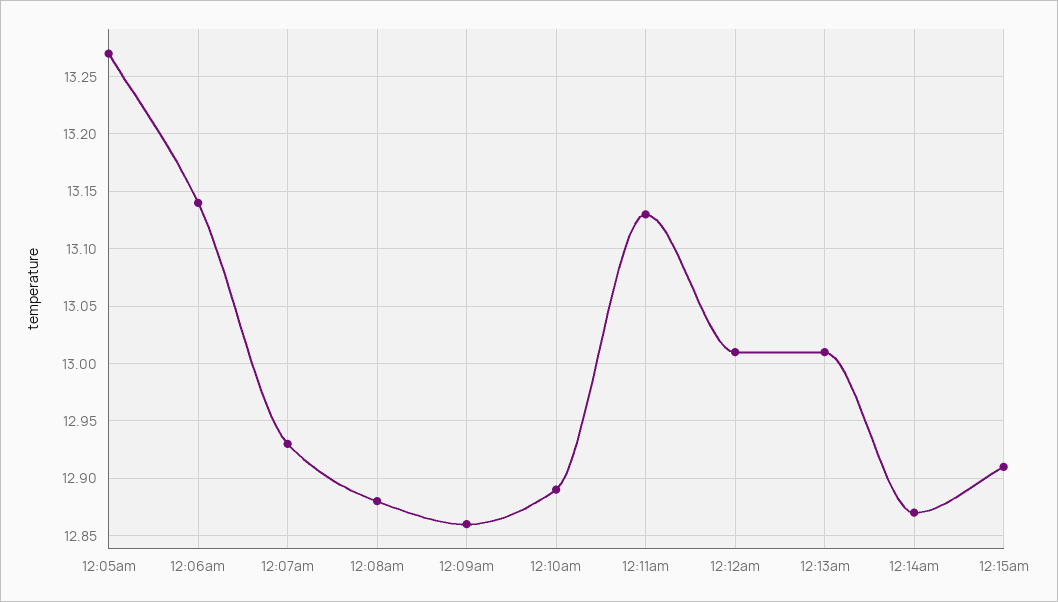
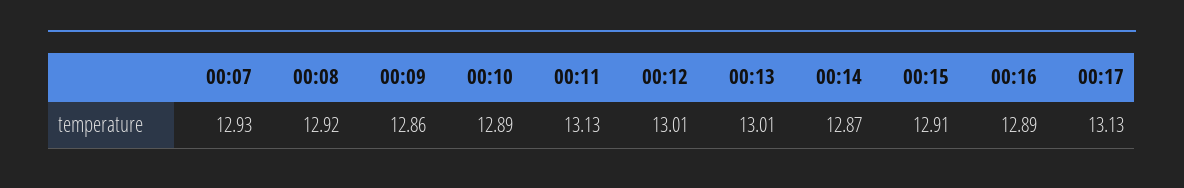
12:05am: 13.27 -> none
12:06am: 13.14 -> none
12:08am: 12.88 -> 12.92
00:16: none -> 12.89
00:17: none -> 13.13

